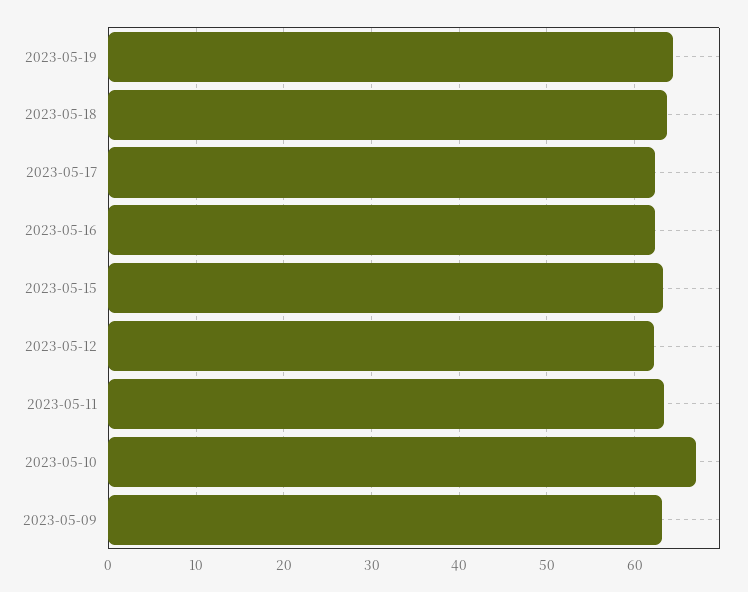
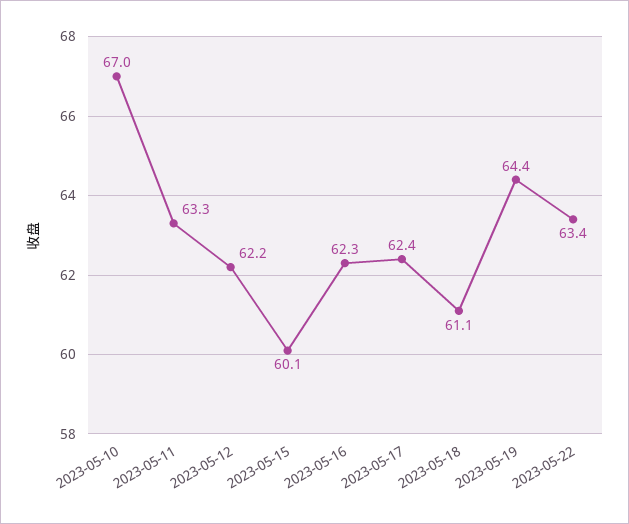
2023-05-18: 64 -> 61.1
2023-05-15: 63 -> 60.1
2023-05-09: 63 -> none
2023-05-22: none -> 63.4

